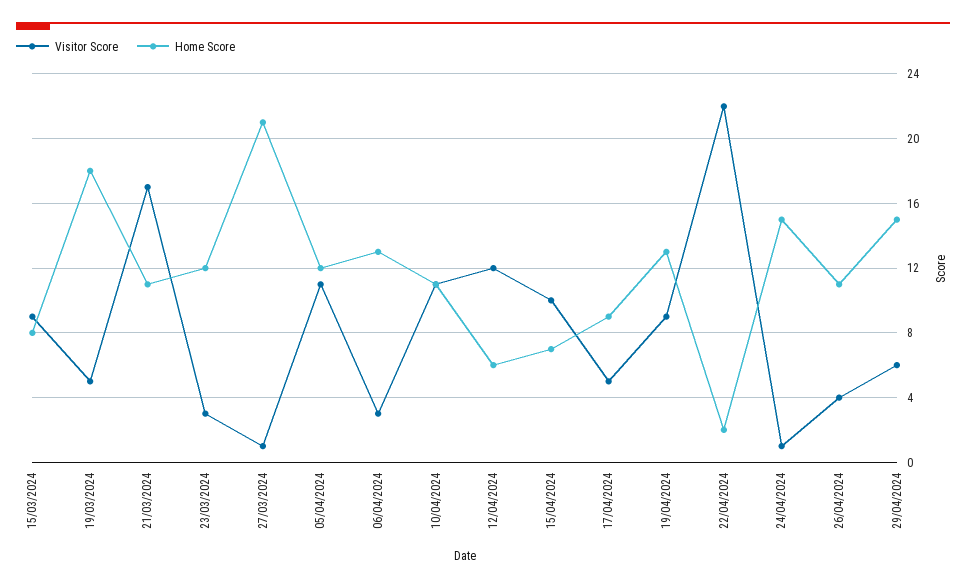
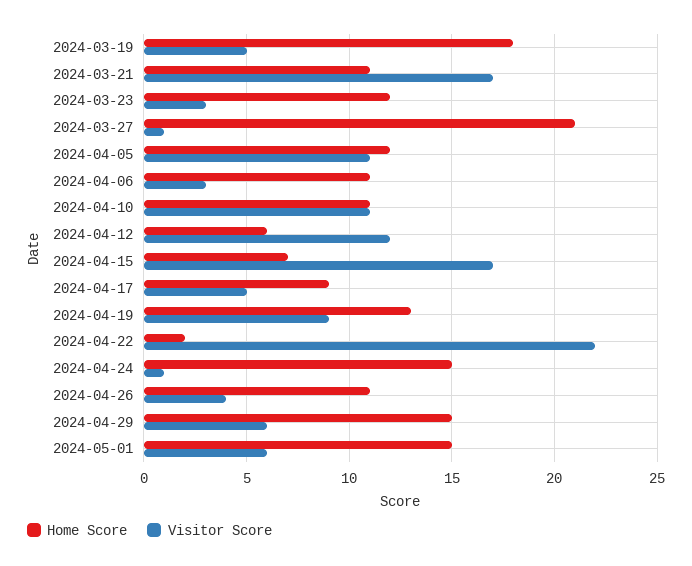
Visitor Score, 15/03/2024: 9 -> none
Home Score, 15/03/2024: 8 -> none
Home Score, 06/04/2024: 13 -> 11
Visitor Score, 15/04/2024: 10 -> 17
Home Score, 2024-05-01: none -> 15
Visitor Score, 2024-05-01: none -> 6

